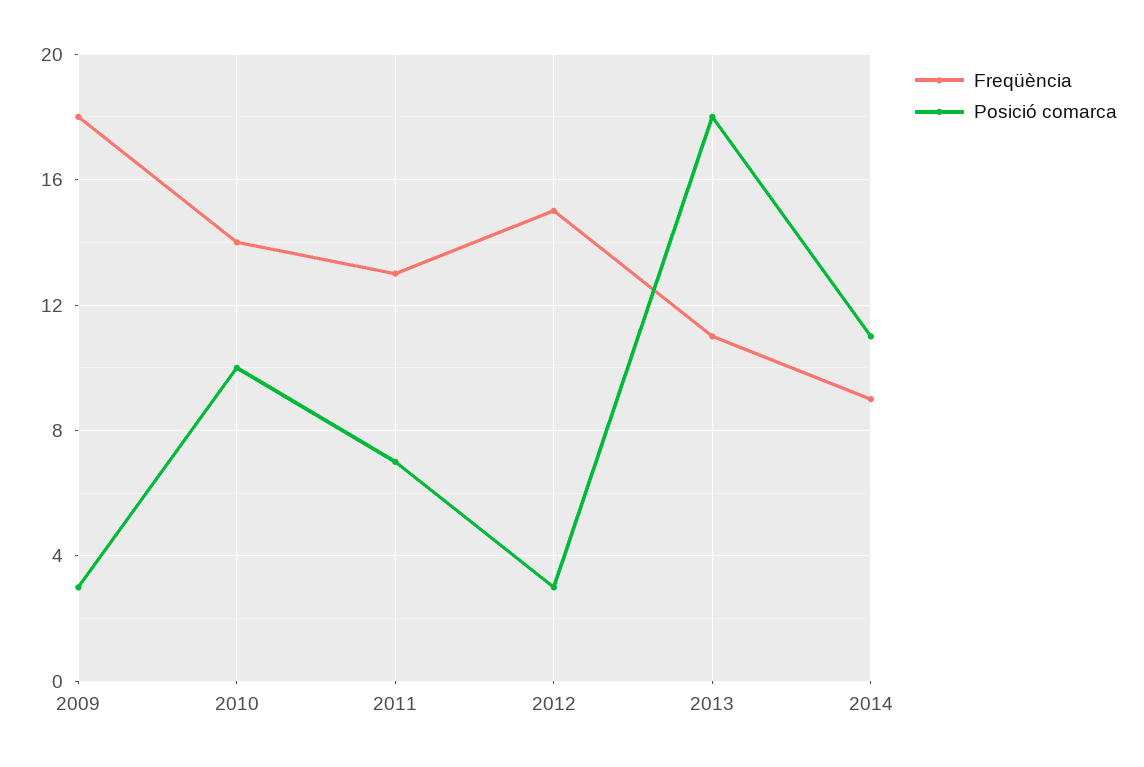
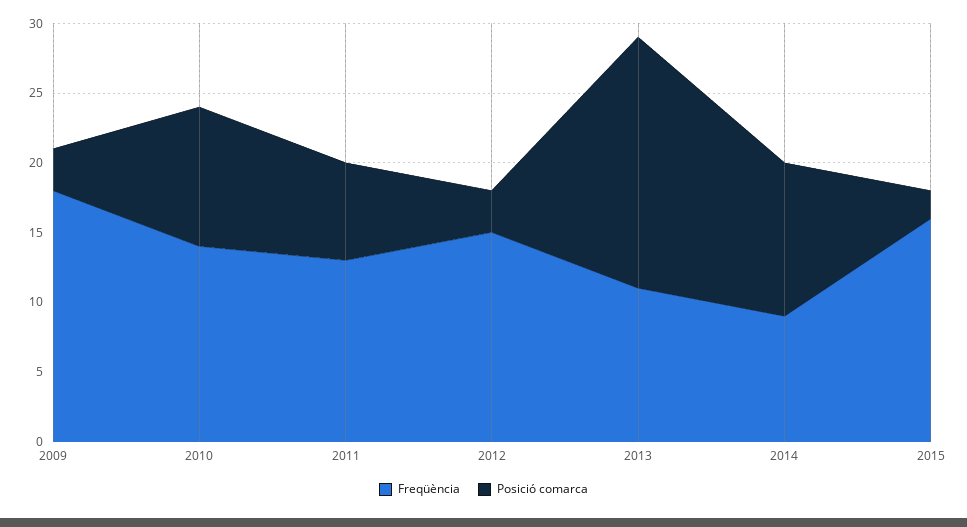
Freqüència, 2015: none -> 16
Posició comarca, 2015: none -> 2

